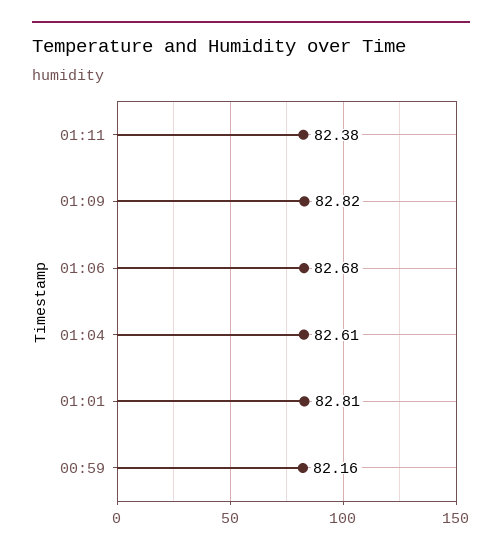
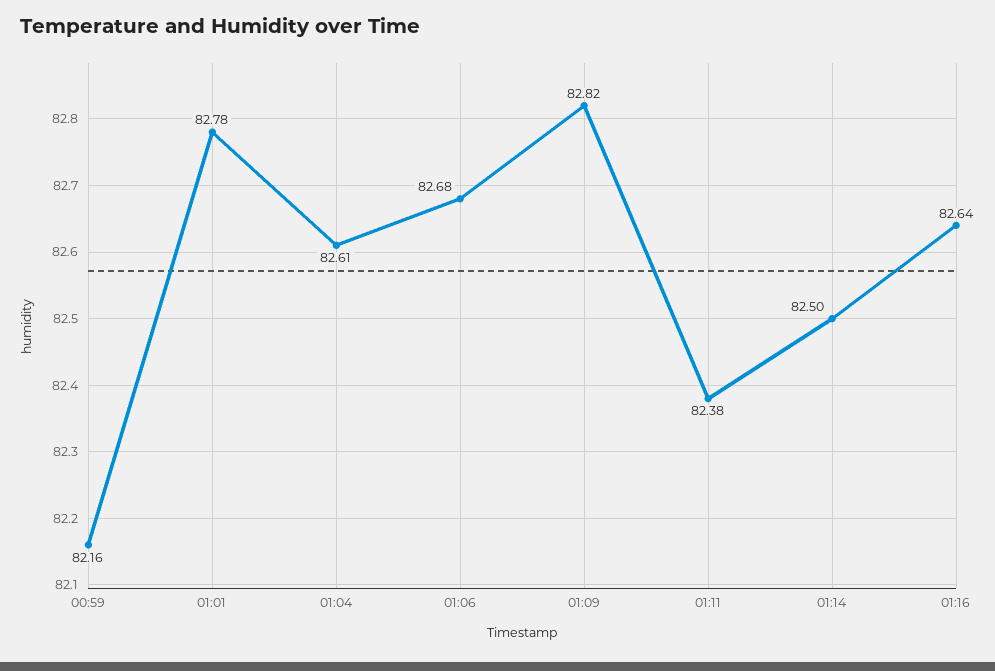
01:01: 82.81 -> 82.78
01:14: none -> 82.5
01:16: none -> 82.64

